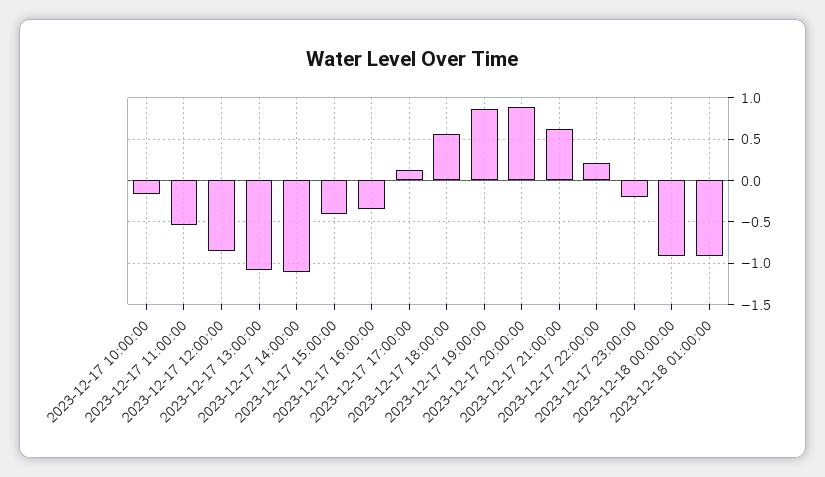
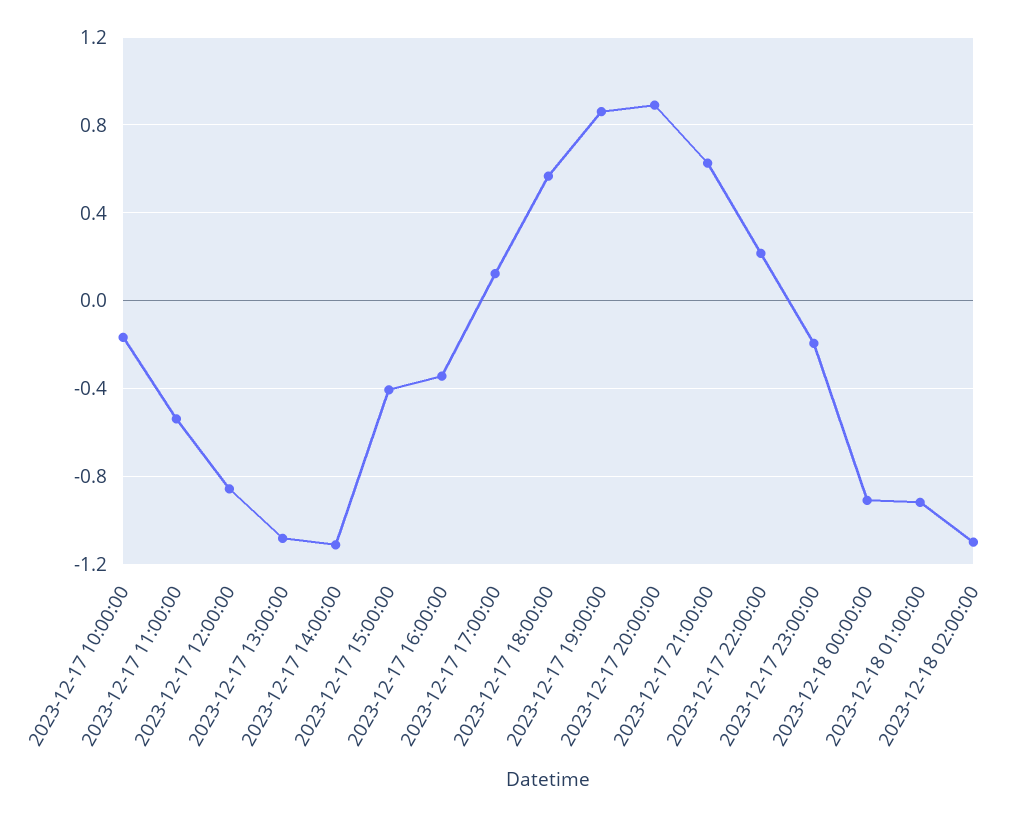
2023-12-18 02:00:00: none -> -1.1

